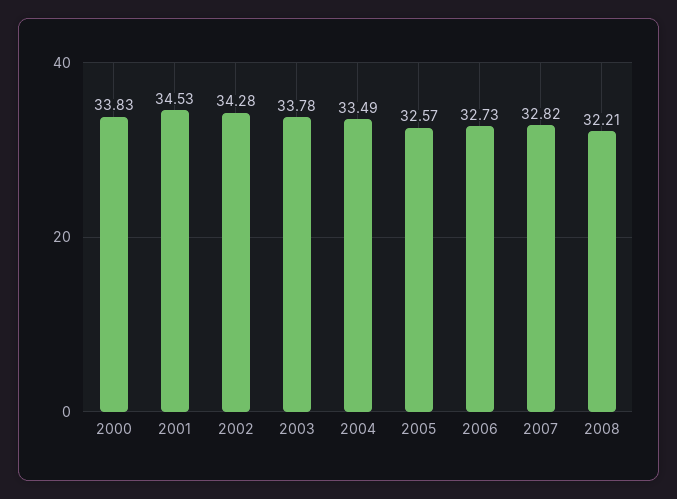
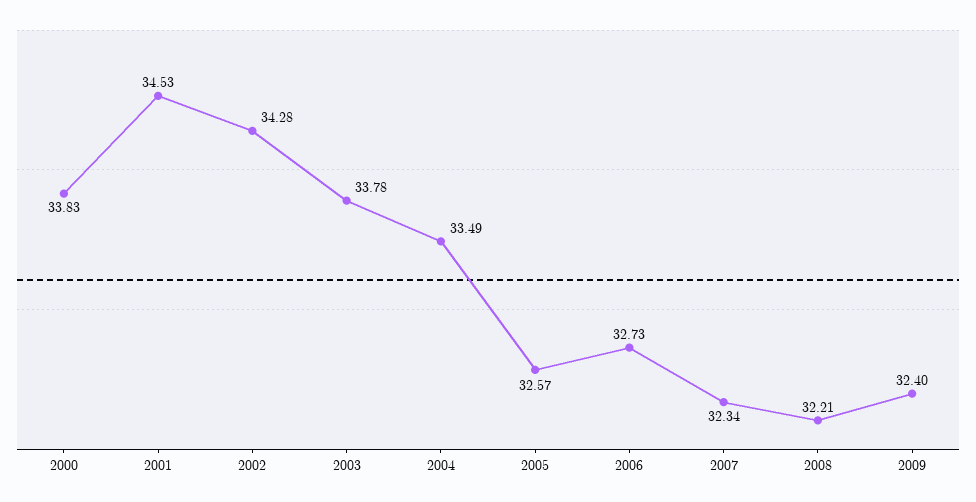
2007: 32.82 -> 32.34
2009: none -> 32.4

